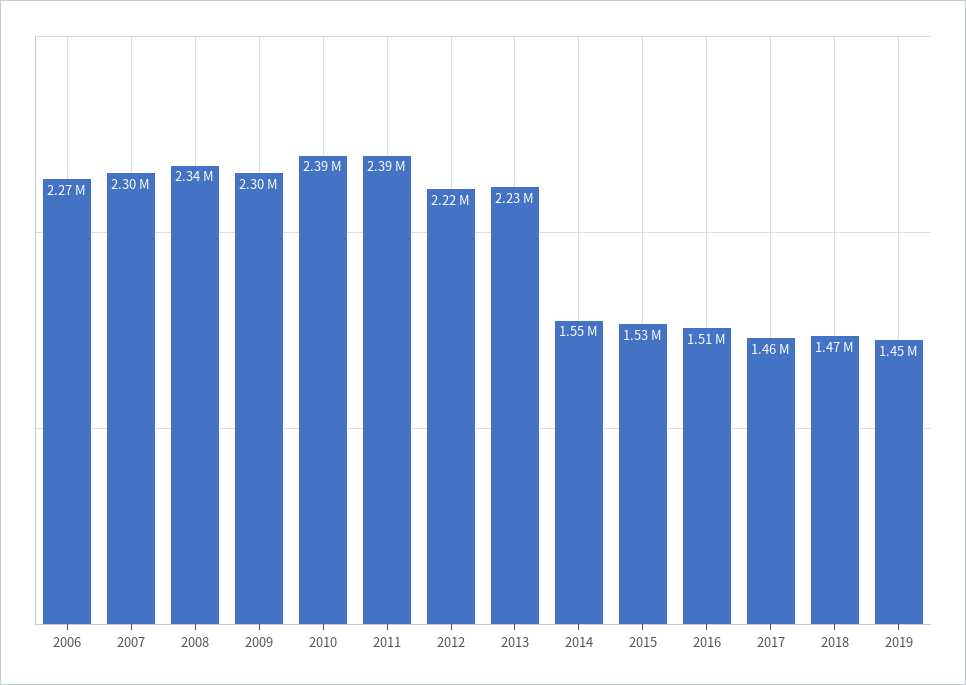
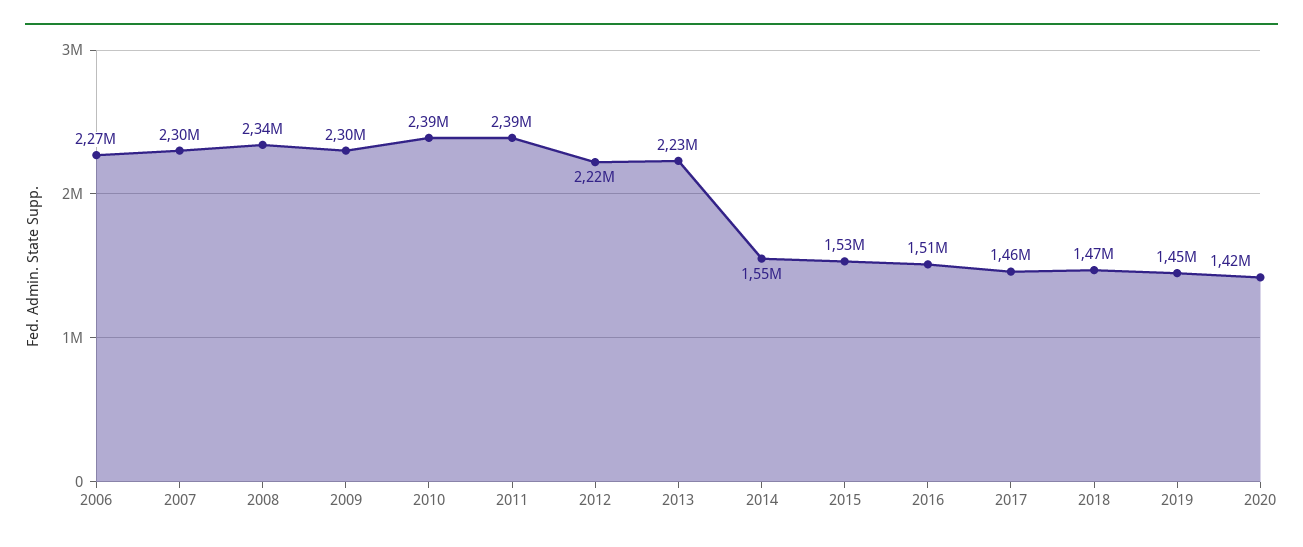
2020: none -> 1420000

